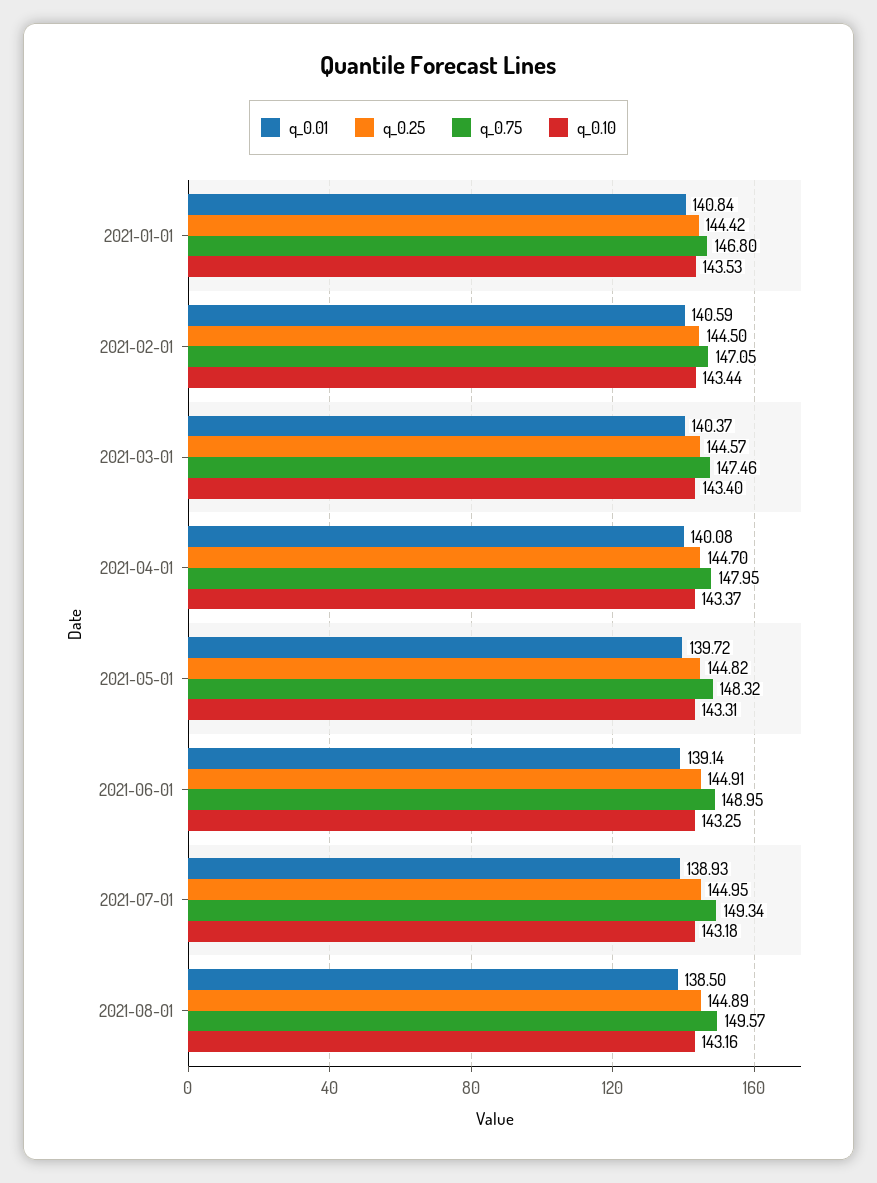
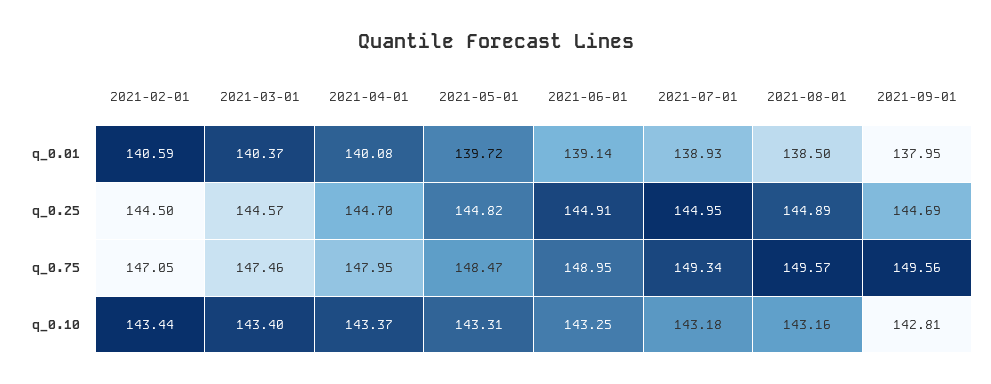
q_0.01, 2021-01-01: 140.84 -> none
q_0.25, 2021-01-01: 144.42 -> none
q_0.75, 2021-01-01: 146.8 -> none
q_0.10, 2021-01-01: 143.53 -> none
q_0.75, 2021-05-01: 148.32 -> 148.47
q_0.01, 2021-09-01: none -> 137.95
q_0.25, 2021-09-01: none -> 144.69
q_0.75, 2021-09-01: none -> 149.56
q_0.10, 2021-09-01: none -> 142.81

